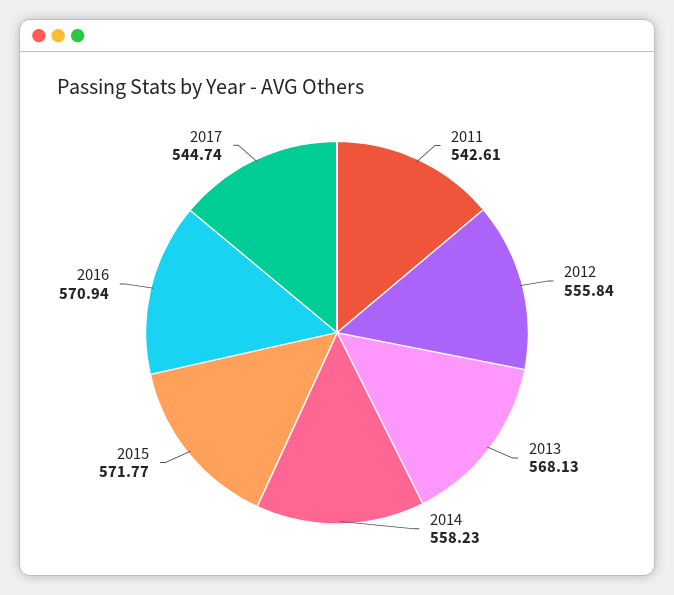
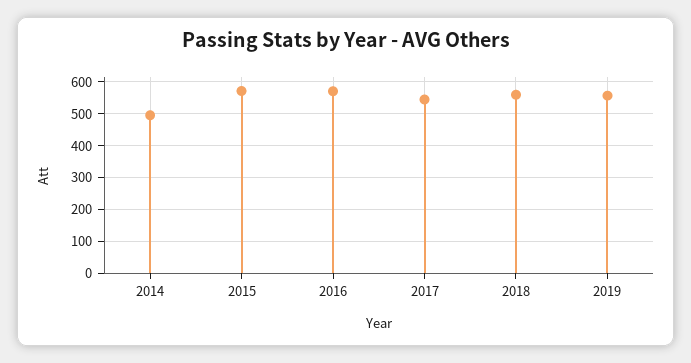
2011: 542.61 -> none
2012: 555.84 -> none
2013: 568.13 -> none
2014: 558.23 -> 500
2018: none -> 560
2019: none -> 560

